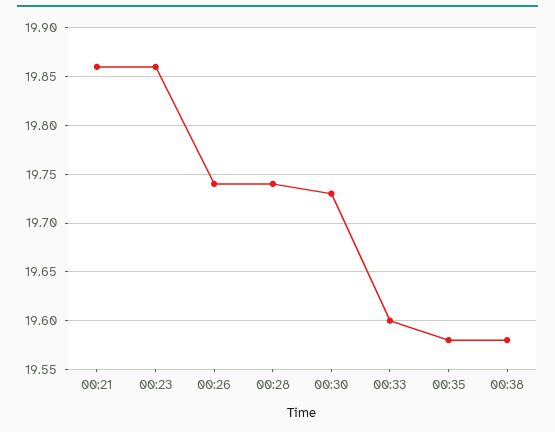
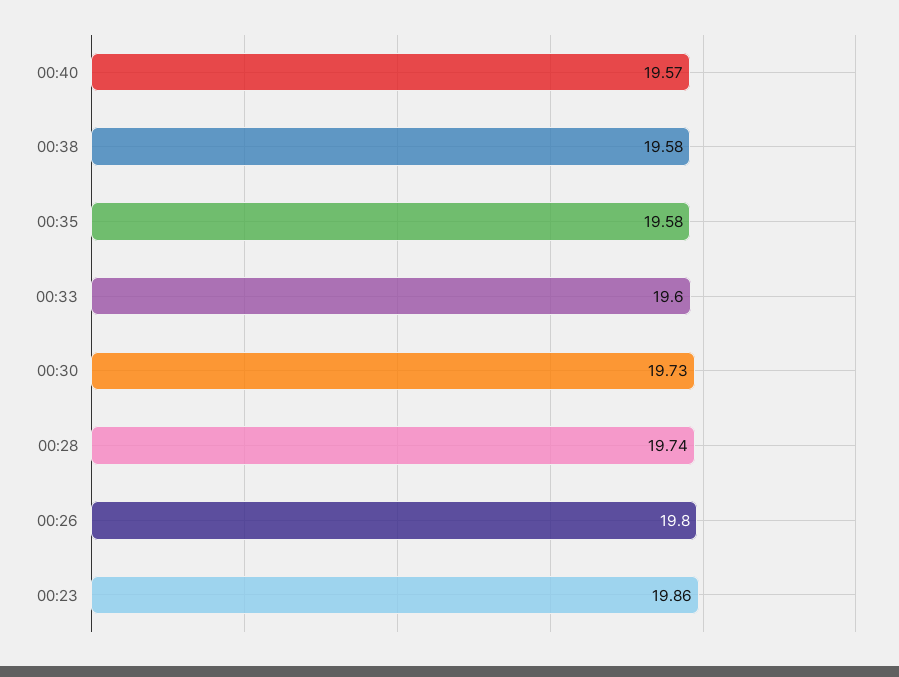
00:21: 19.86 -> none
00:26: 19.74 -> 19.8
00:40: none -> 19.57

